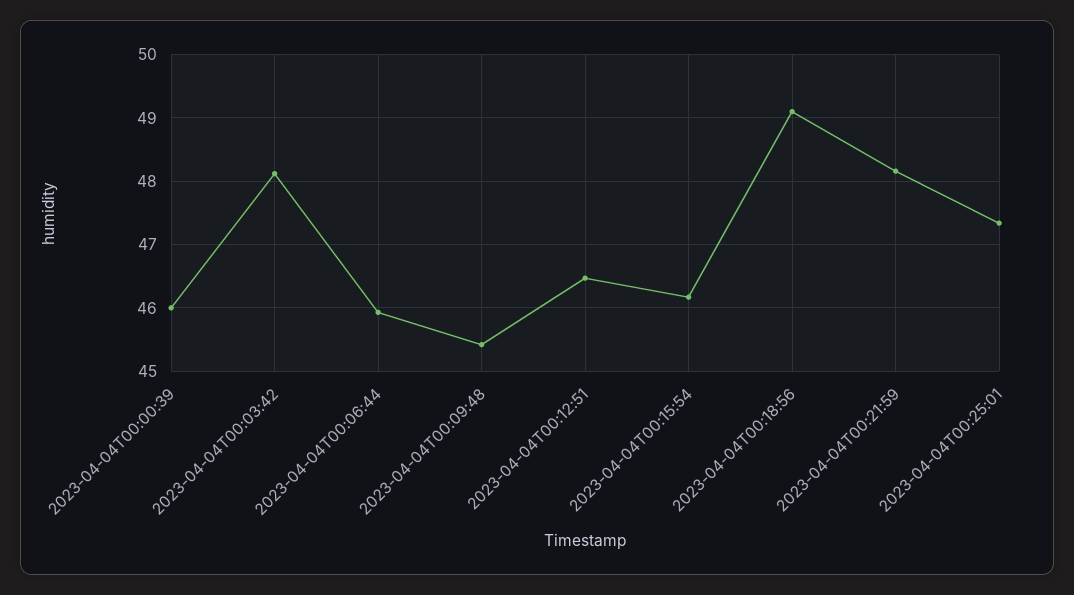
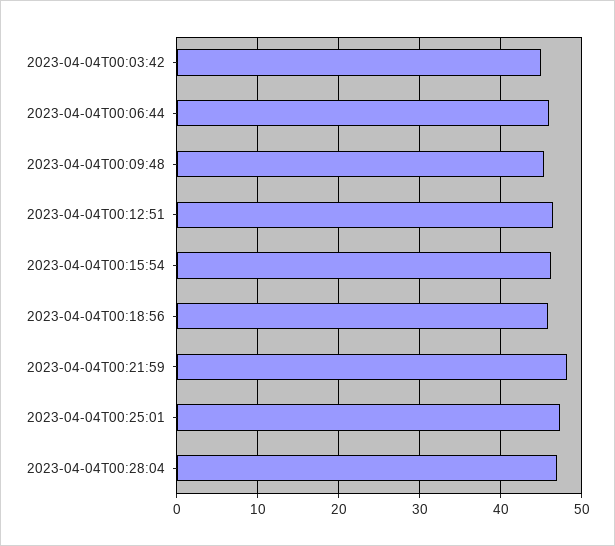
2023-04-04T00:00:39: 46 -> none
2023-04-04T00:03:42: 48.1 -> 45
2023-04-04T00:18:56: 49.1 -> 46
2023-04-04T00:28:04: none -> 47

